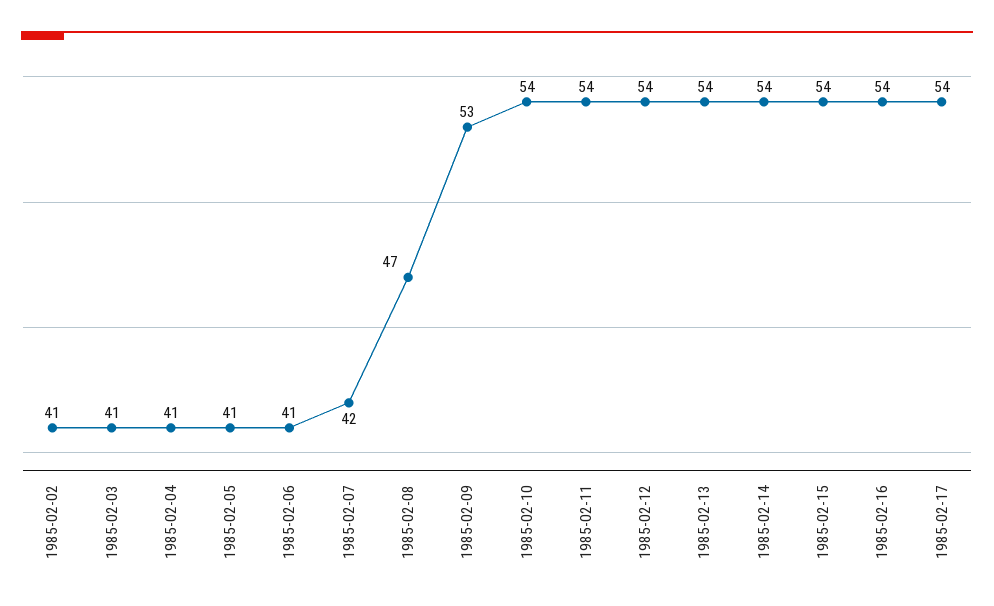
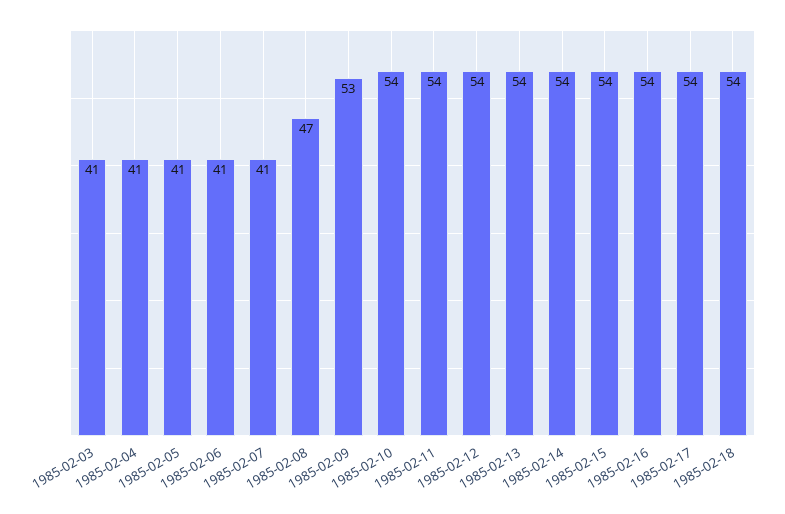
1985-02-02: 41 -> none
1985-02-07: 42 -> 41
1985-02-18: none -> 54

